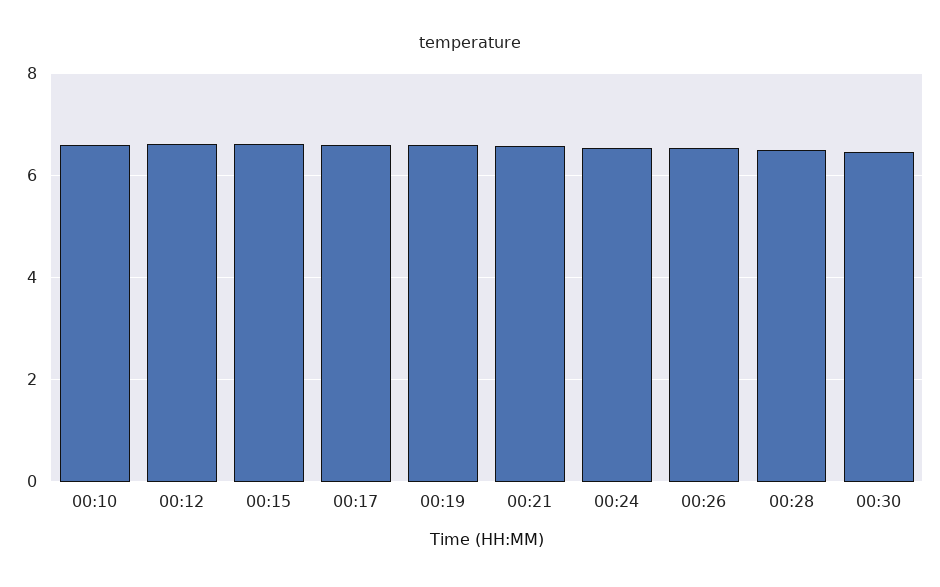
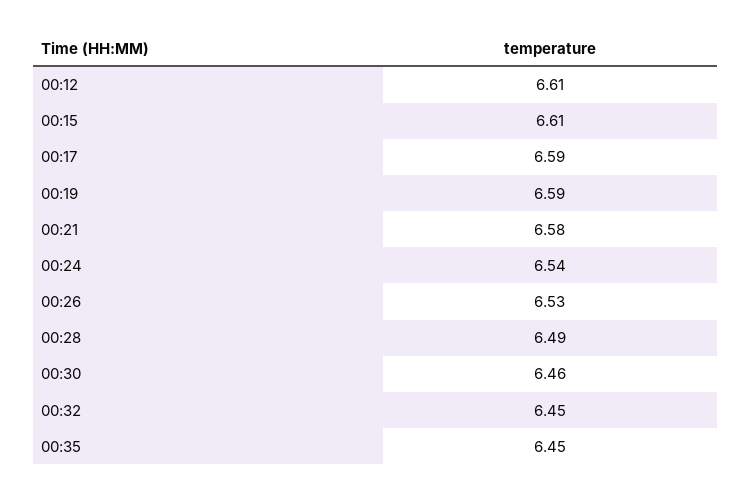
00:10: 6.6 -> none
00:32: none -> 6.45
00:35: none -> 6.45

